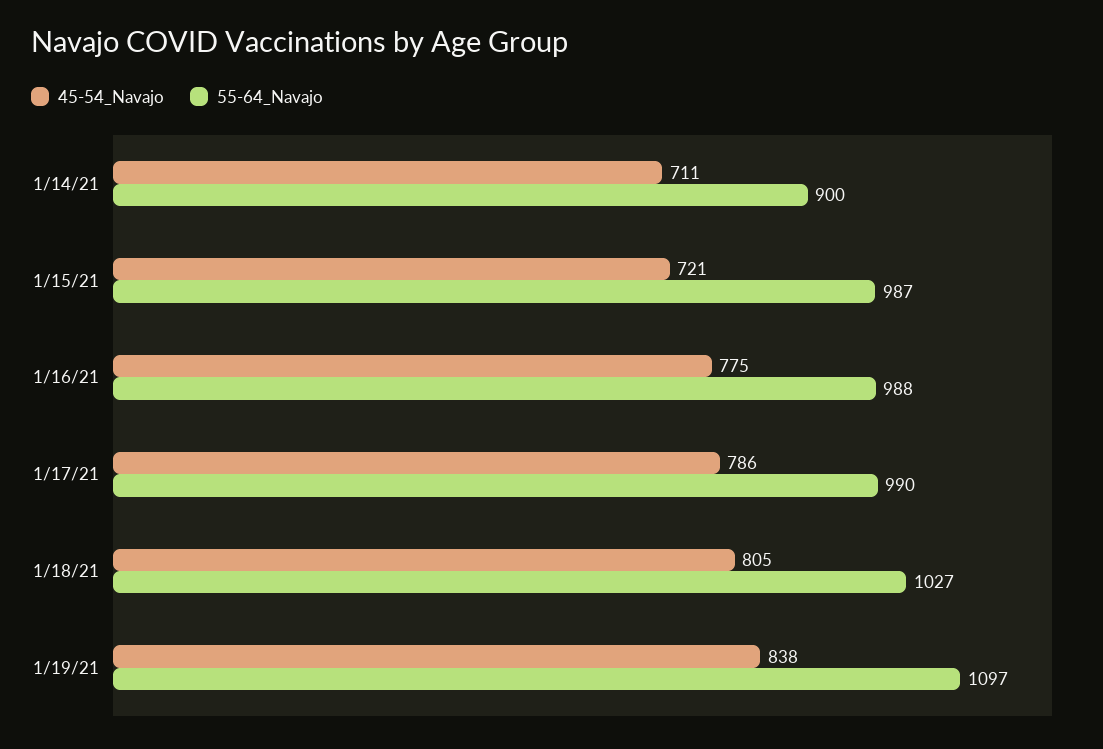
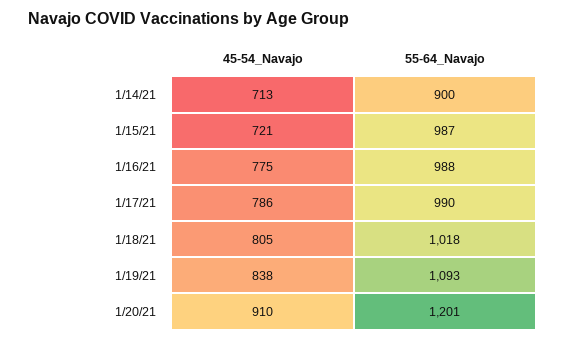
45-54_Navajo, 1/14/21: 711 -> 713
55-64_Navajo, 1/18/21: 1027 -> 1018
55-64_Navajo, 1/19/21: 1097 -> 1093
45-54_Navajo, 1/20/21: none -> 910
55-64_Navajo, 1/20/21: none -> 1201

